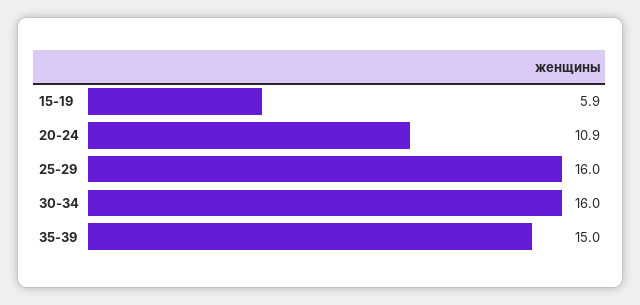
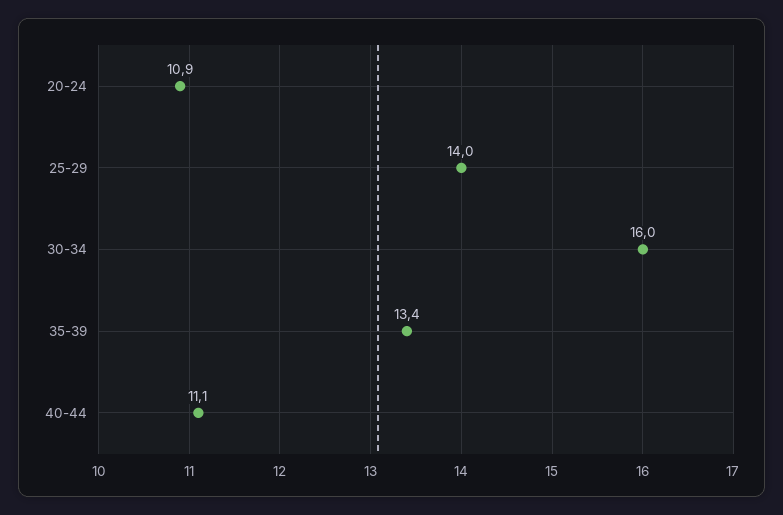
15-19: 5.9 -> none
25-29: 16 -> 14
35-39: 15 -> 13.4
40-44: none -> 11.1

